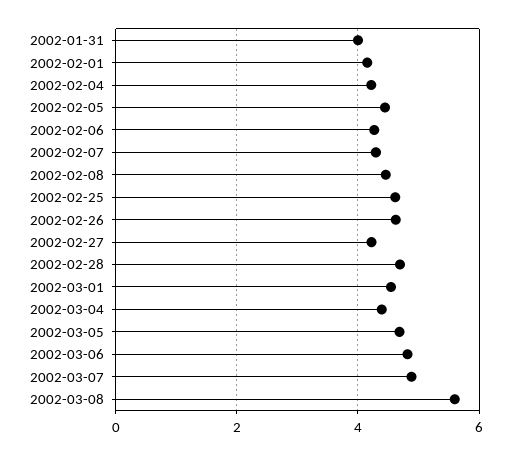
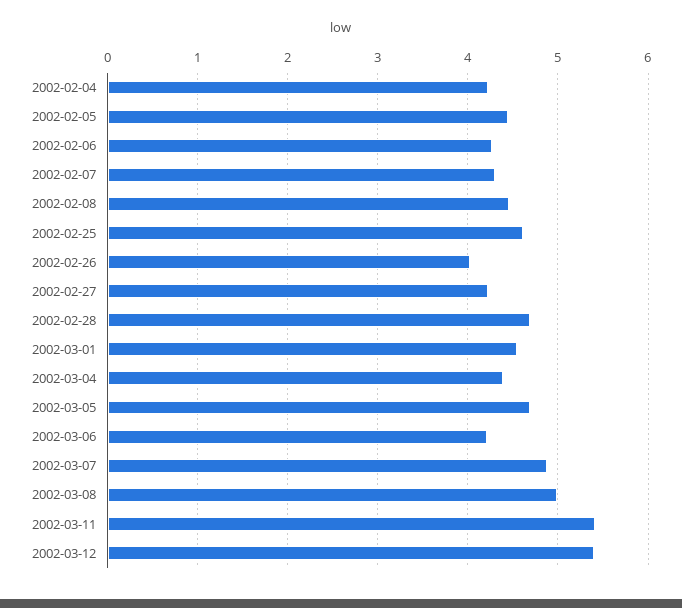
2002-01-31: 4 -> none
2002-02-01: 4.2 -> none
2002-02-26: 4.6 -> 4
2002-03-06: 4.8 -> 4.2
2002-03-08: 5.6 -> 5
2002-03-11: none -> 5.4
2002-03-12: none -> 5.4

